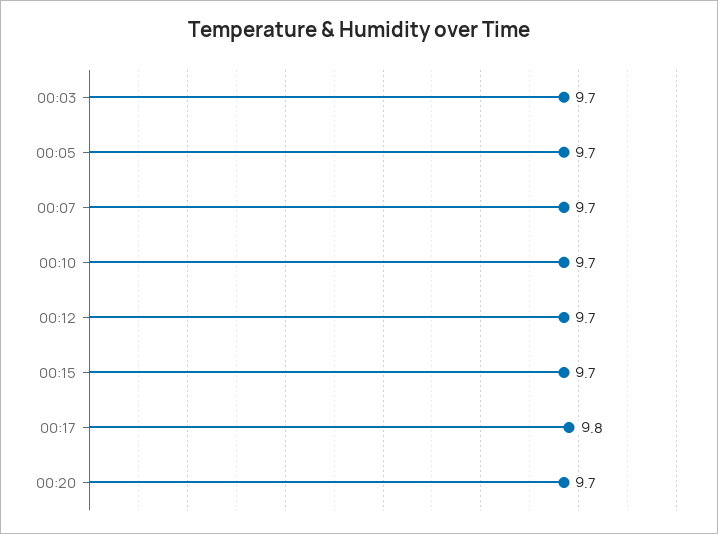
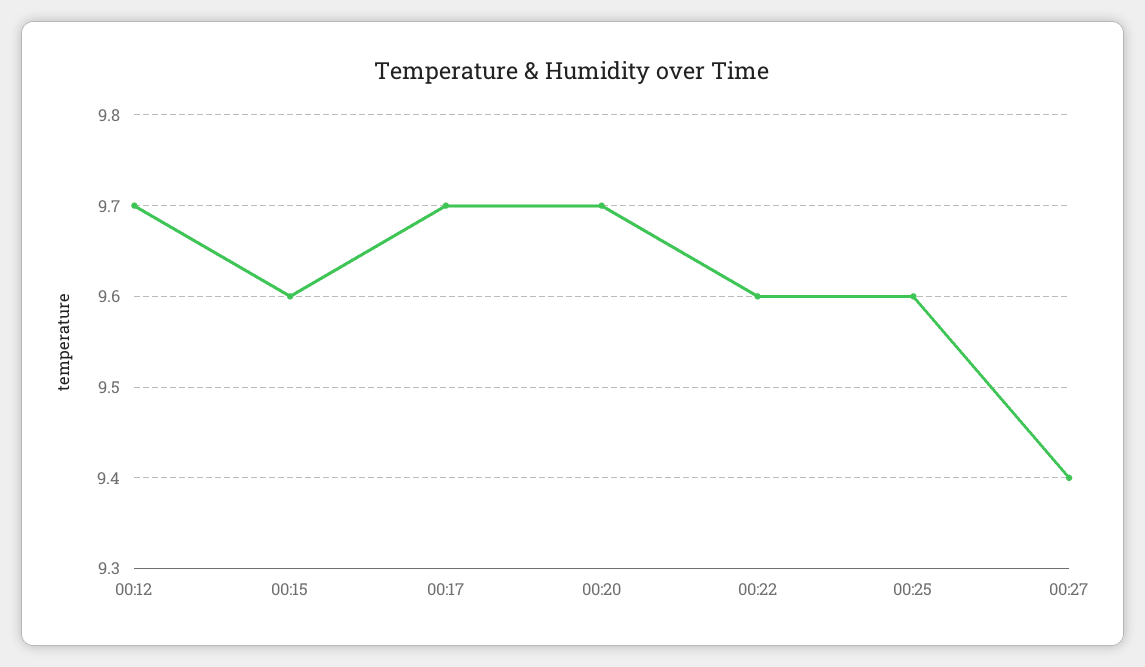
00:03: 9.7 -> none
00:05: 9.7 -> none
00:07: 9.7 -> none
00:10: 9.7 -> none
00:15: 9.7 -> 9.6
00:17: 9.8 -> 9.7
00:22: none -> 9.6
00:25: none -> 9.6
00:27: none -> 9.4

